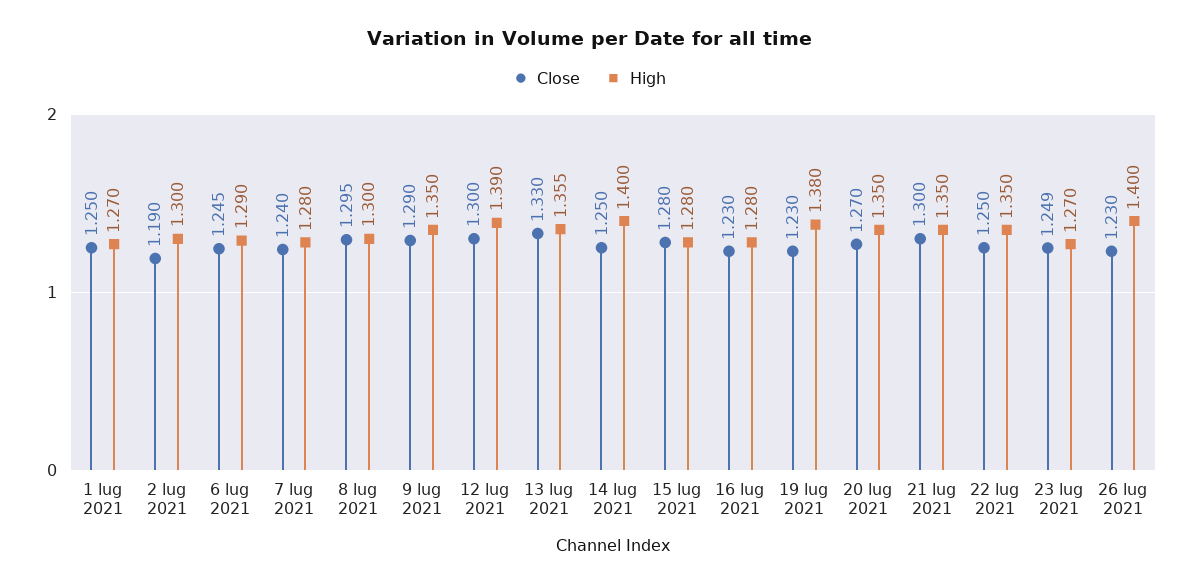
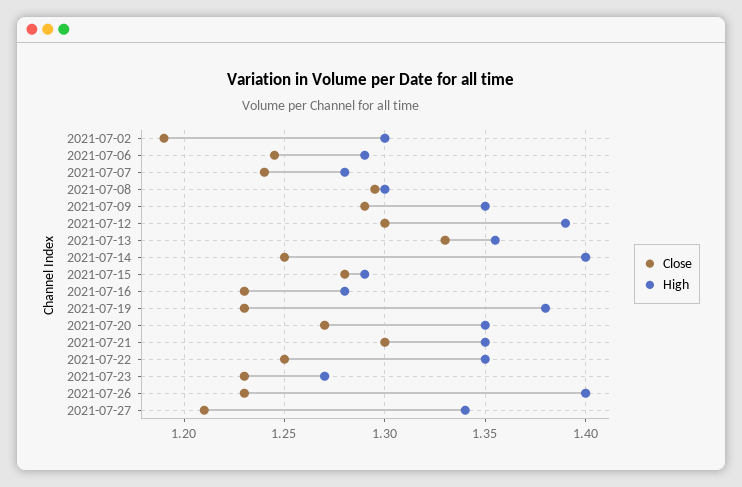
Close, 1 lug 2021: 1.25 -> none
High, 1 lug 2021: 1.27 -> none
High, 15 lug 2021: 1.28 -> 1.29
Close, 23 lug 2021: 1.249 -> 1.23
Close, 2021-07-27: none -> 1.21
High, 2021-07-27: none -> 1.34

